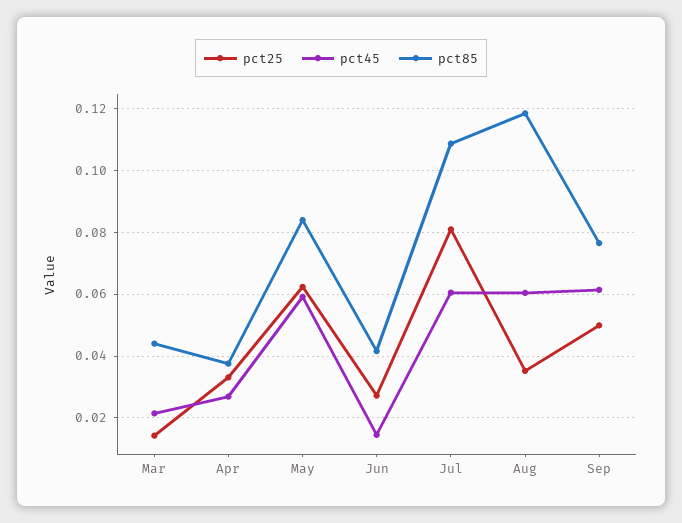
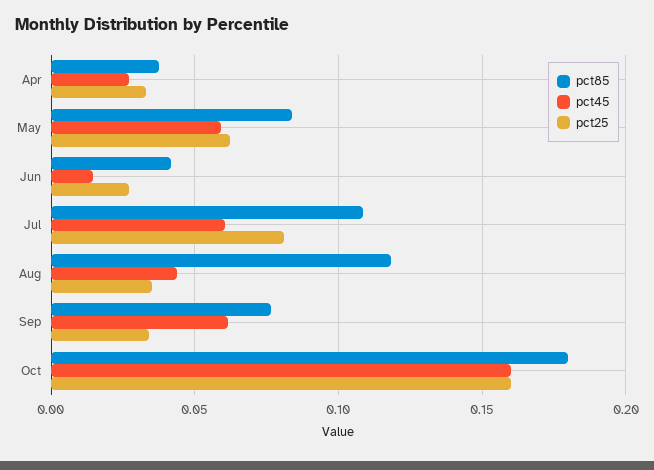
pct25, Mar: 0.014 -> none
pct45, Mar: 0.022 -> none
pct85, Mar: 0.044 -> none
pct45, Aug: 0.06 -> 0.045
pct25, Sep: 0.05 -> 0.035
pct85, Oct: none -> 0.18
pct45, Oct: none -> 0.16
pct25, Oct: none -> 0.16

